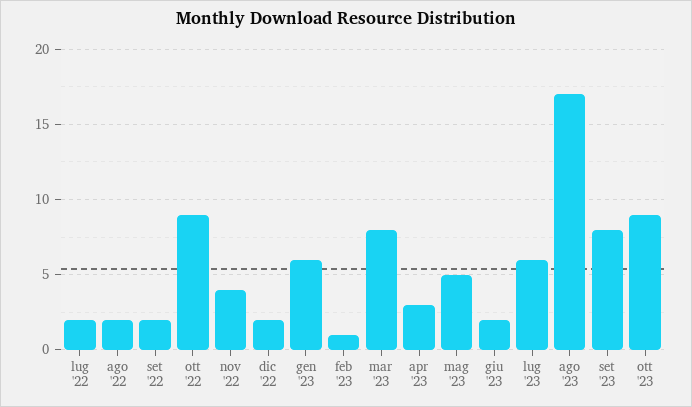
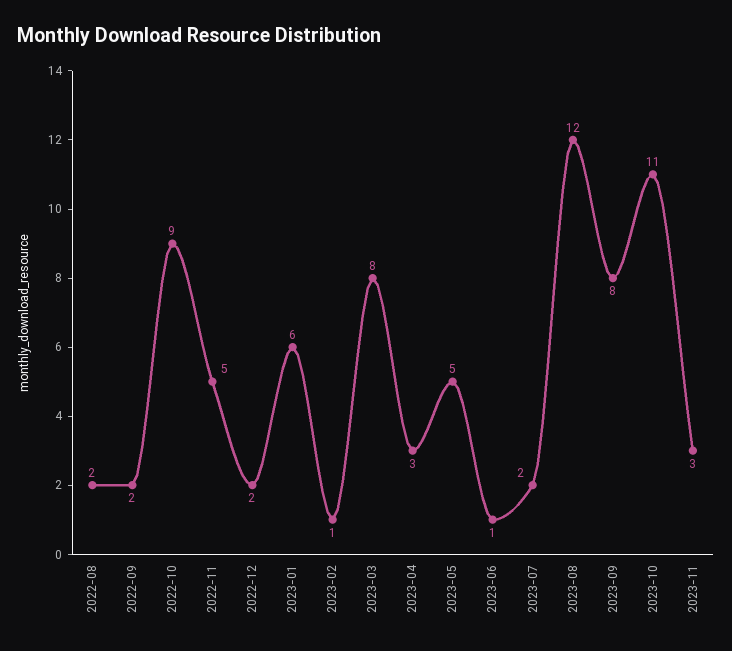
lug '22: 2 -> none
nov '22: 4 -> 5
giu '23: 2 -> 1
lug '23: 6 -> 2
ago '23: 17 -> 12
ott '23: 9 -> 11
2023-11: none -> 3

